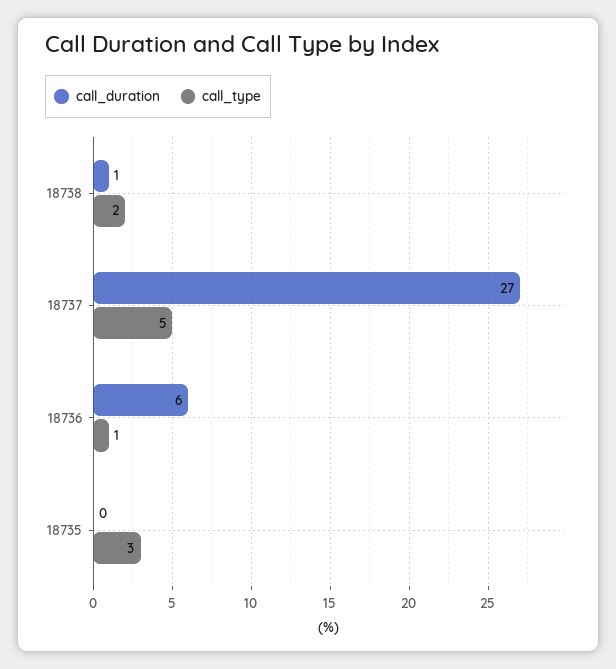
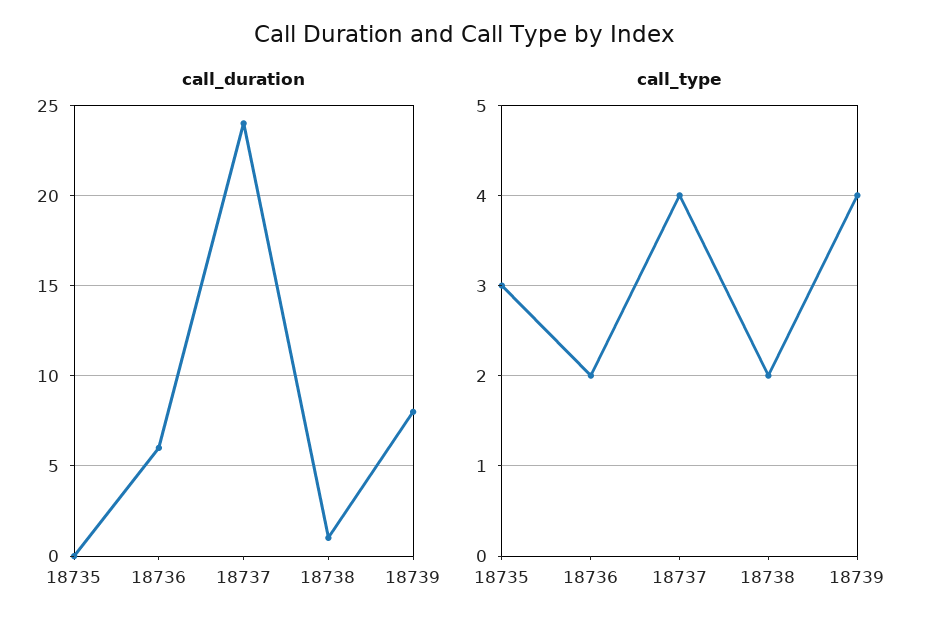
call_duration, 18737: 27 -> 24
call_type, 18737: 5 -> 4
call_type, 18736: 1 -> 2
call_duration, 18739: none -> 8
call_type, 18739: none -> 4

